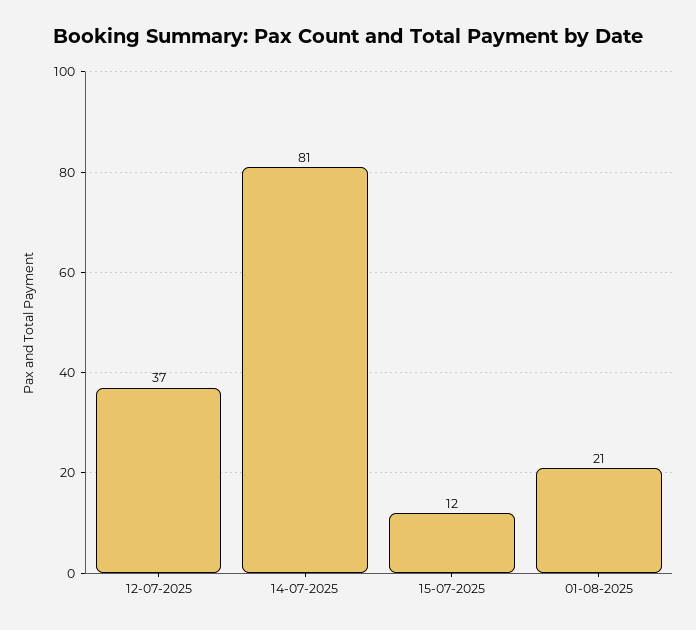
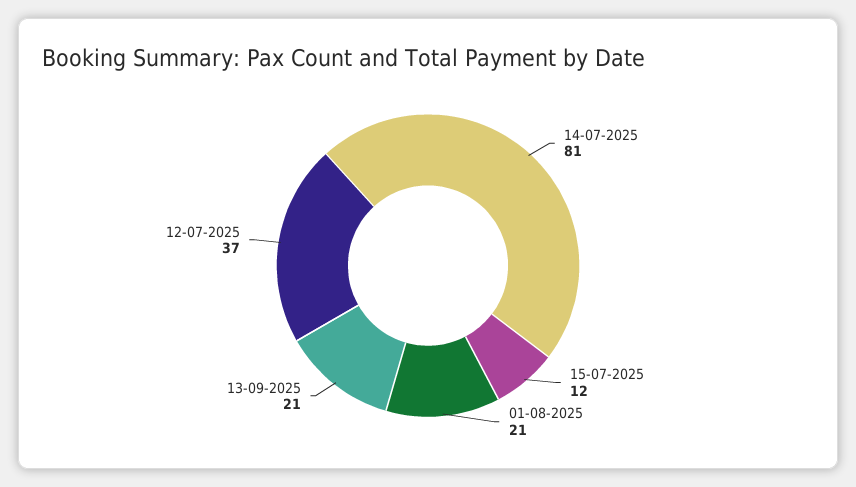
13-09-2025: none -> 21

